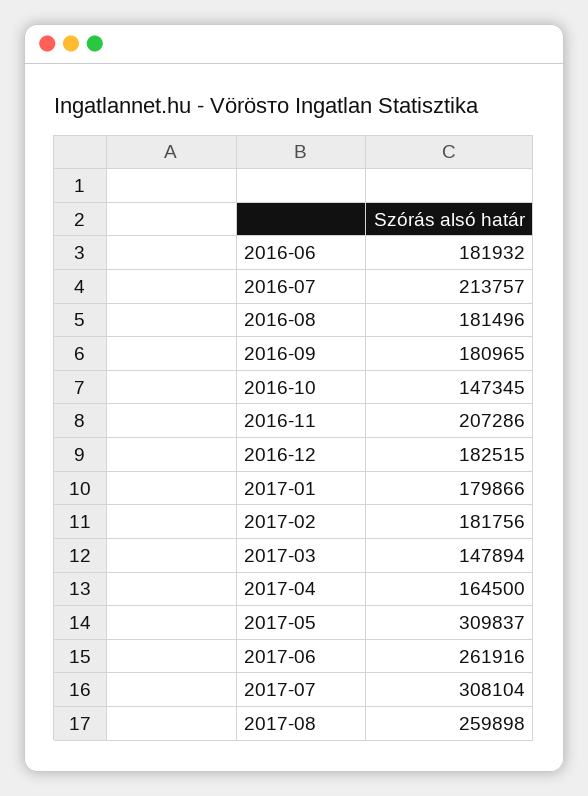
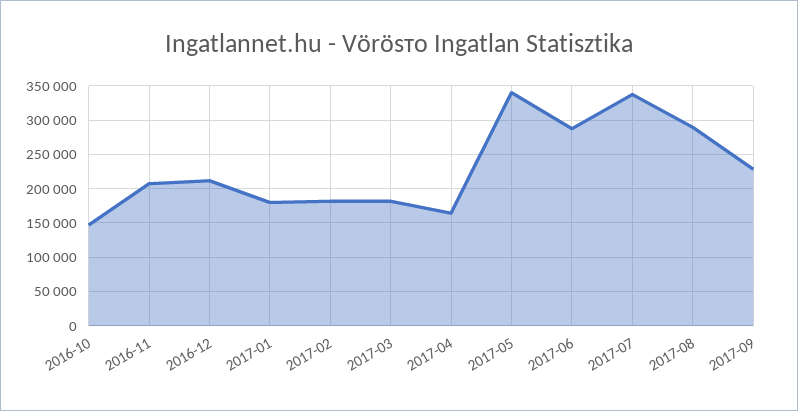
2016-06: 181932 -> none
2016-07: 213757 -> none
2016-08: 181496 -> none
2016-09: 180965 -> none
2016-12: 182515 -> 210000
2017-03: 147894 -> 180000
2017-05: 309837 -> 340000
2017-06: 261916 -> 290000
2017-07: 308104 -> 340000
2017-08: 259898 -> 290000
2017-09: none -> 230000

